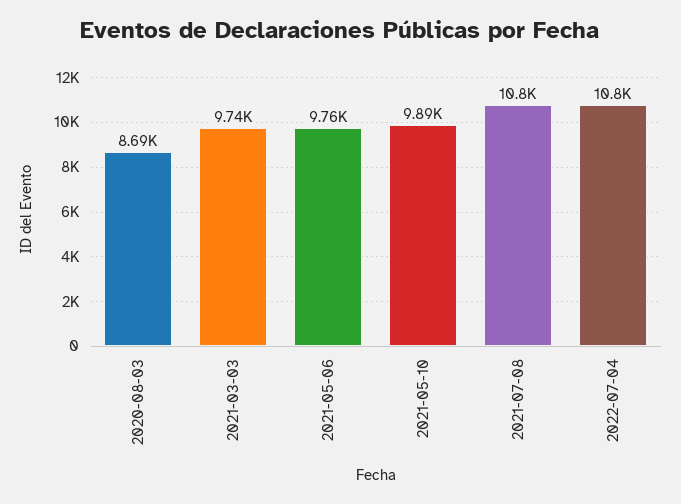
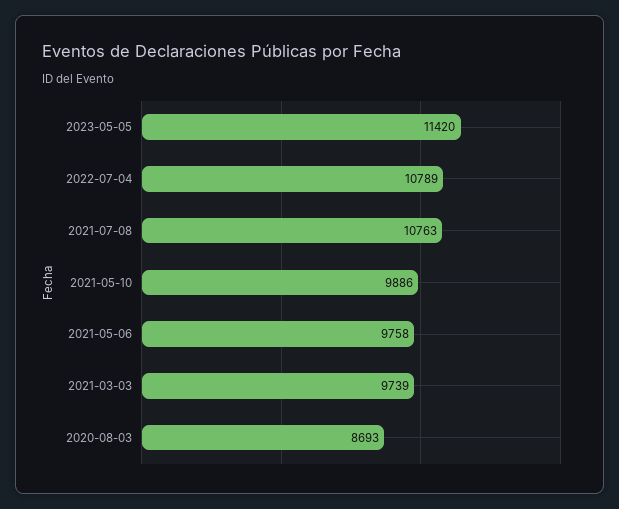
2023-05-05: none -> 11420

